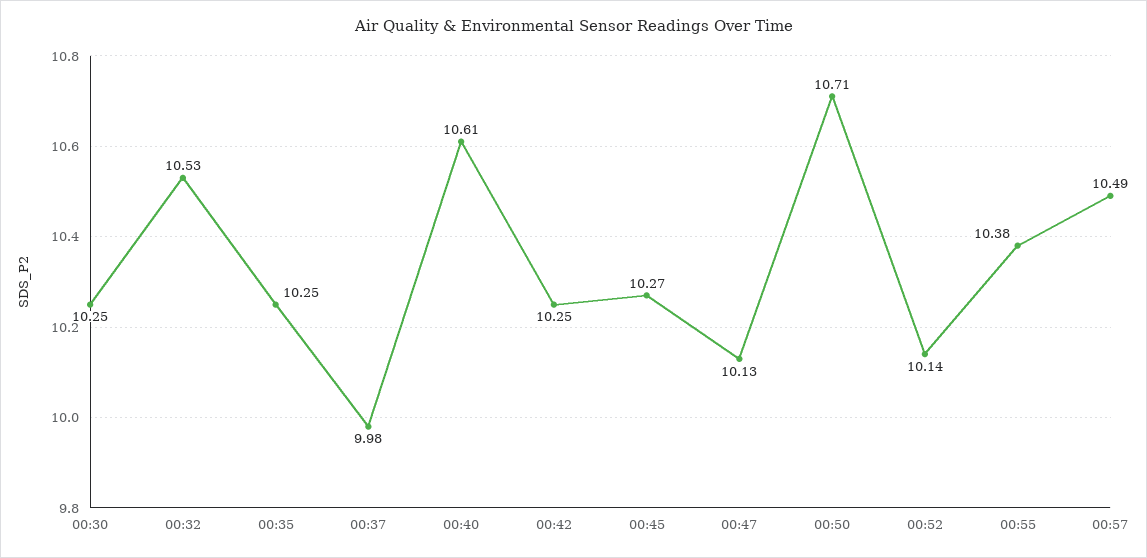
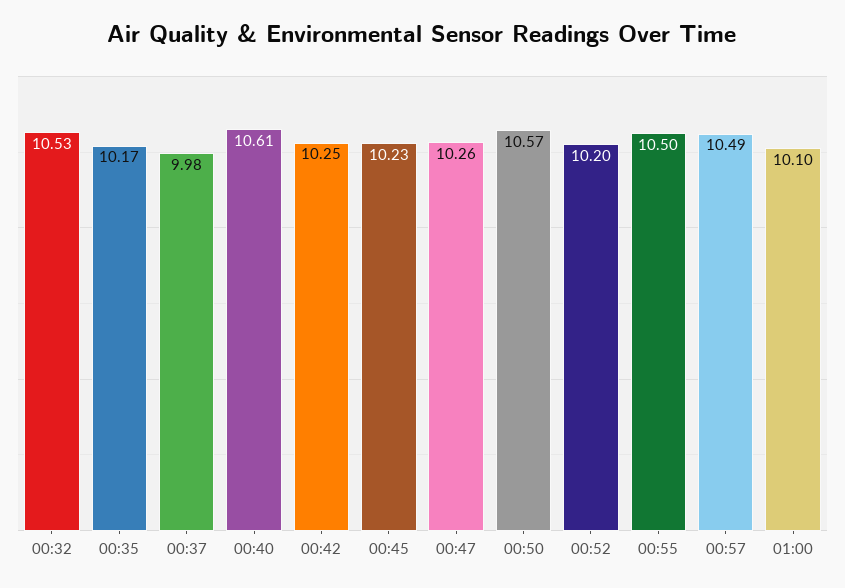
00:30: 10.25 -> none
00:35: 10.25 -> 10.17
00:45: 10.27 -> 10.23
00:47: 10.13 -> 10.26
00:50: 10.71 -> 10.57
00:52: 10.14 -> 10.2
00:55: 10.38 -> 10.5
01:00: none -> 10.1

